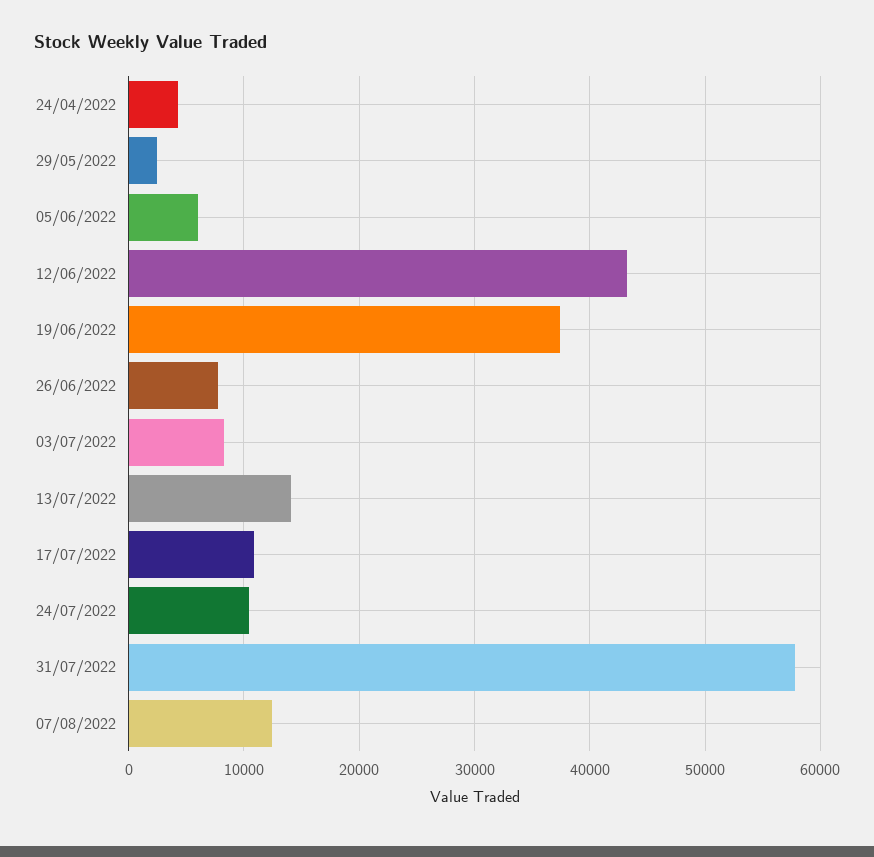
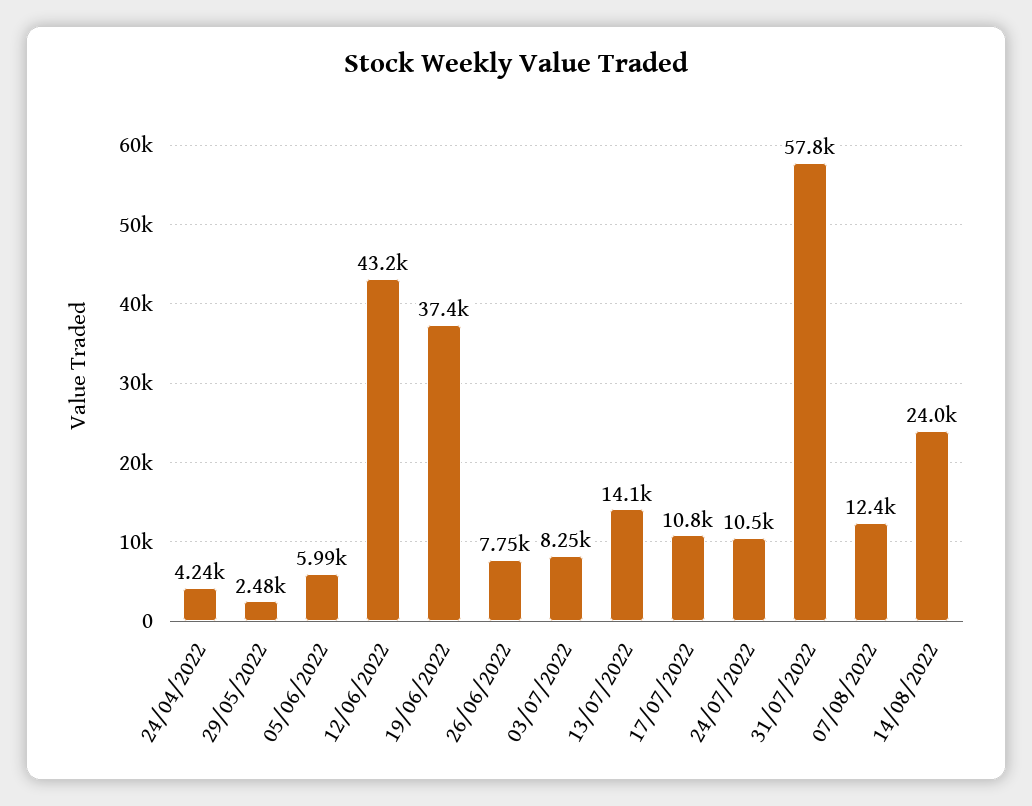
14/08/2022: none -> 24000

